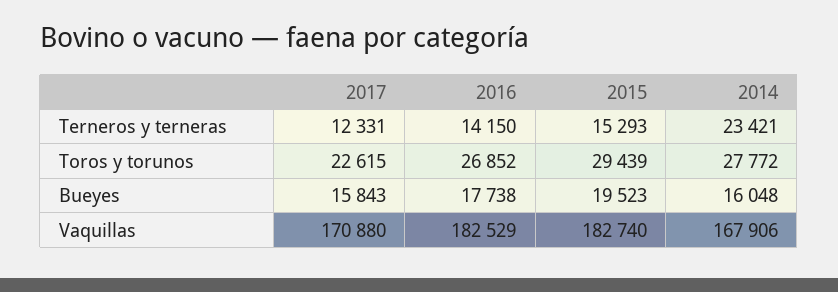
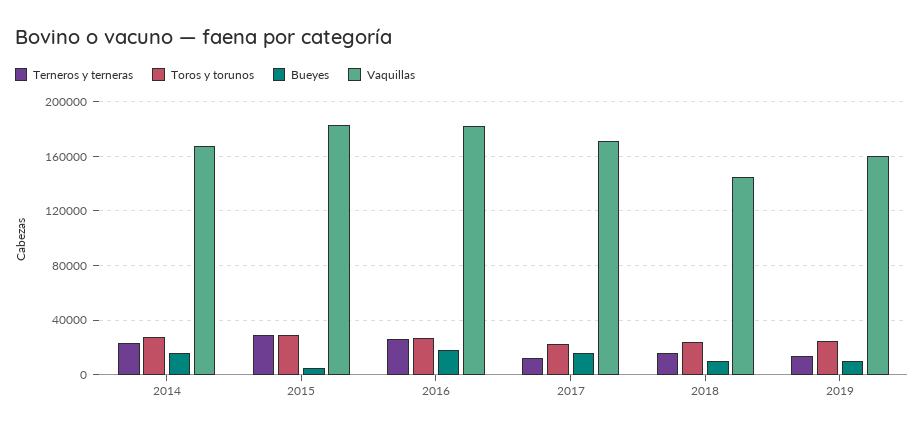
Terneros y terneras, 2016: 14150 -> 25000
Terneros y terneras, 2015: 15293 -> 30000
Bueyes, 2015: 19523 -> 5000
Terneros y terneras, 2018: none -> 15000
Toros y torunos, 2018: none -> 25000
Bueyes, 2018: none -> 10000
Vaquillas, 2018: none -> 145000
Terneros y terneras, 2019: none -> 15000
Toros y torunos, 2019: none -> 25000
Bueyes, 2019: none -> 10000
Vaquillas, 2019: none -> 160000

